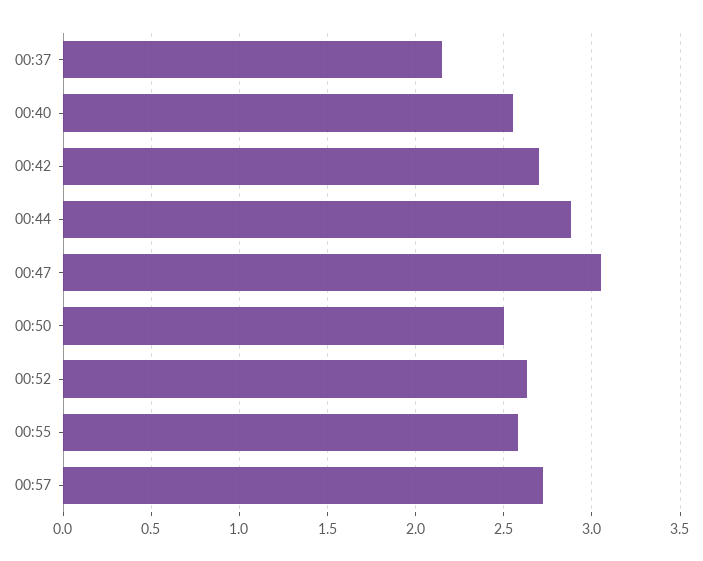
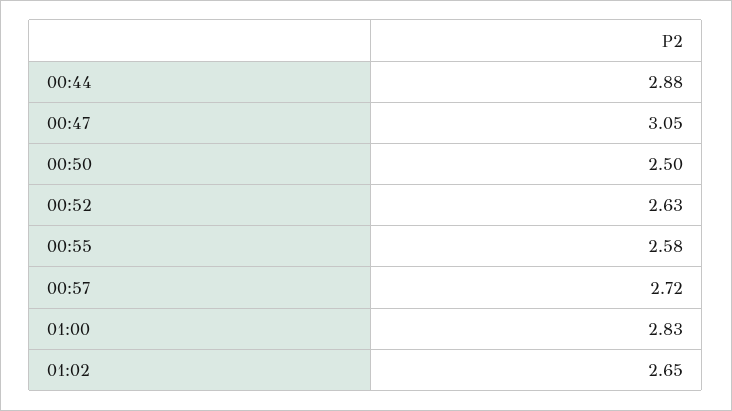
00:37: 2.15 -> none
00:40: 2.55 -> none
00:42: 2.7 -> none
01:00: none -> 2.83
01:02: none -> 2.65

